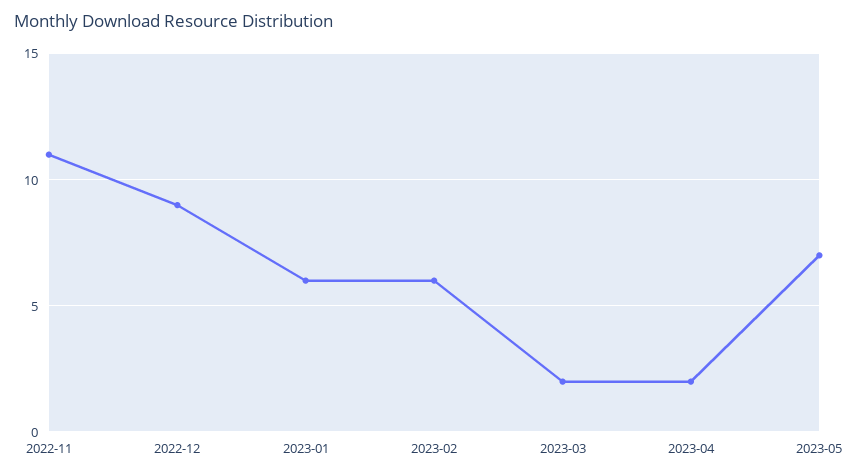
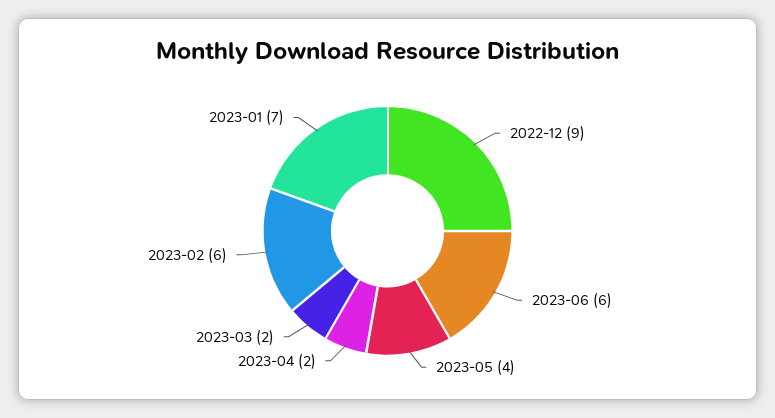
2022-11: 11 -> none
2023-01: 6 -> 7
2023-05: 7 -> 4
2023-06: none -> 6

